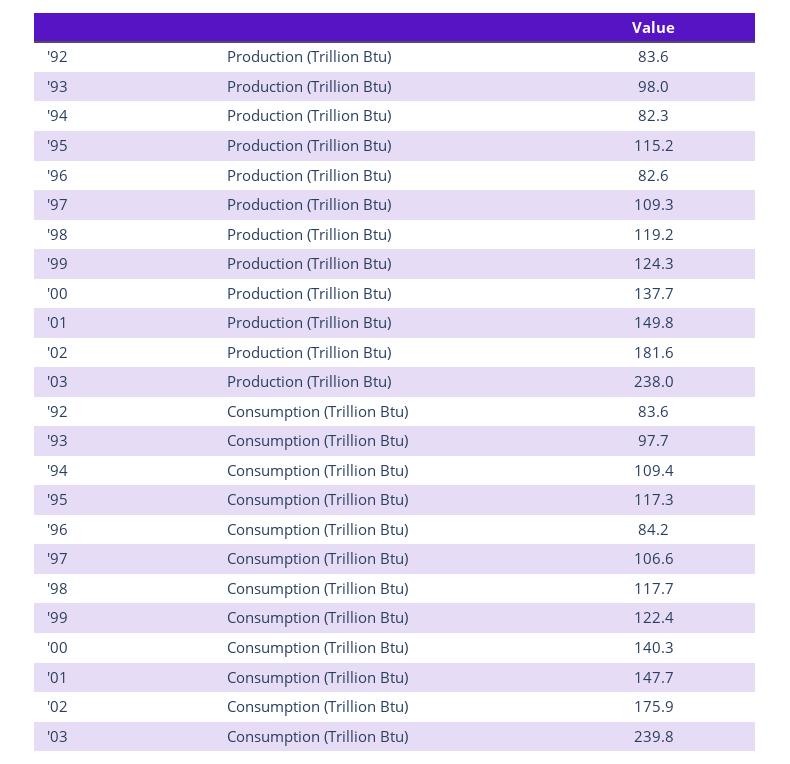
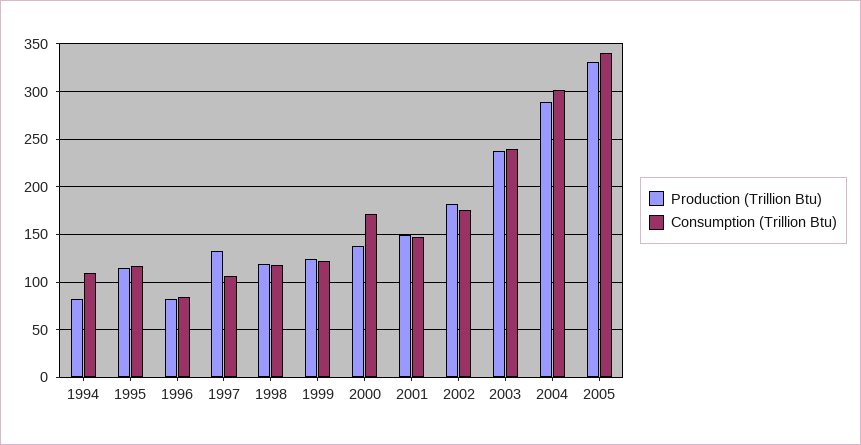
Production (Trillion Btu), '92: 83.6 -> none
Production (Trillion Btu), '93: 98 -> none
Production (Trillion Btu), '97: 109.3 -> 130
Consumption (Trillion Btu), '92: 83.6 -> none
Consumption (Trillion Btu), '93: 97.7 -> none
Consumption (Trillion Btu), '00: 140.3 -> 170
Production (Trillion Btu), 2004: none -> 290
Consumption (Trillion Btu), 2004: none -> 300
Production (Trillion Btu), 2005: none -> 330
Consumption (Trillion Btu), 2005: none -> 340

